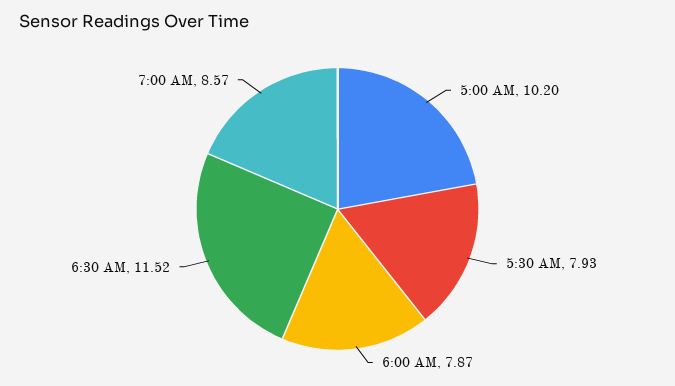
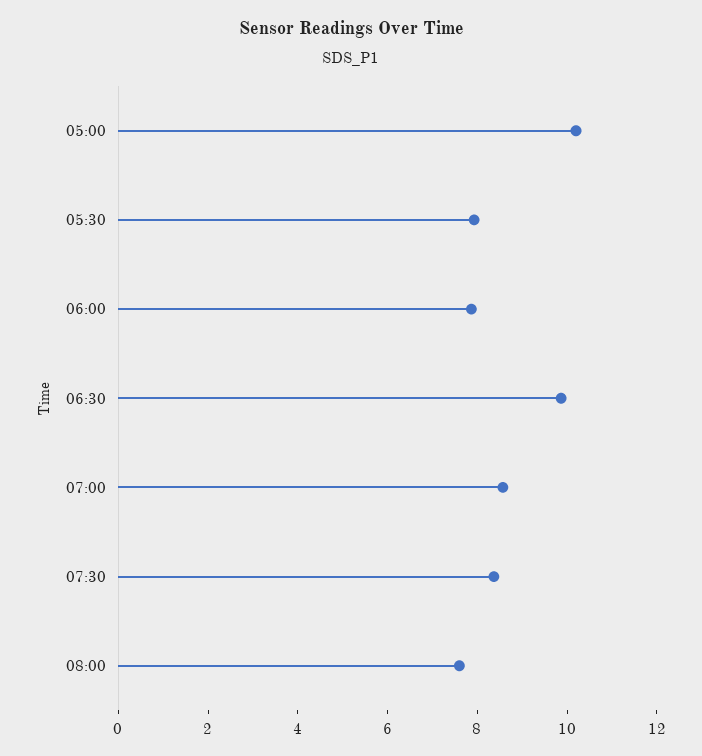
6:30 AM: 11.52 -> 10
07:30: none -> 8.5
08:00: none -> 7.5

